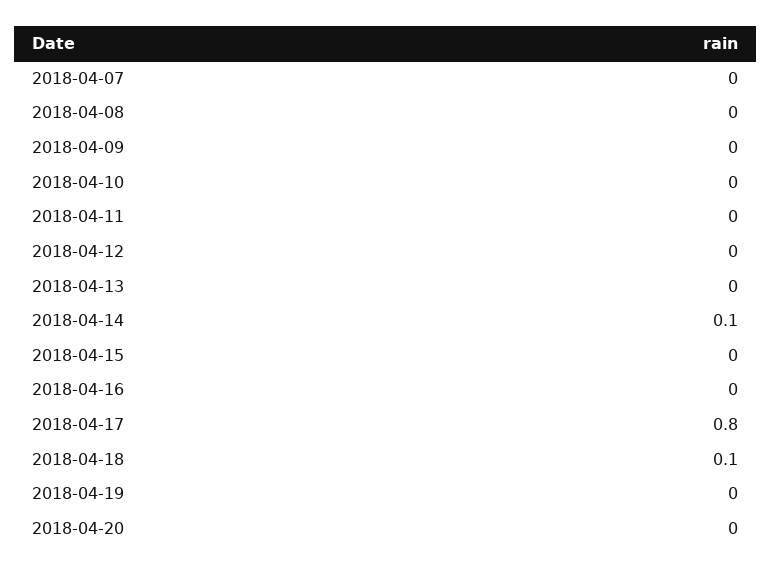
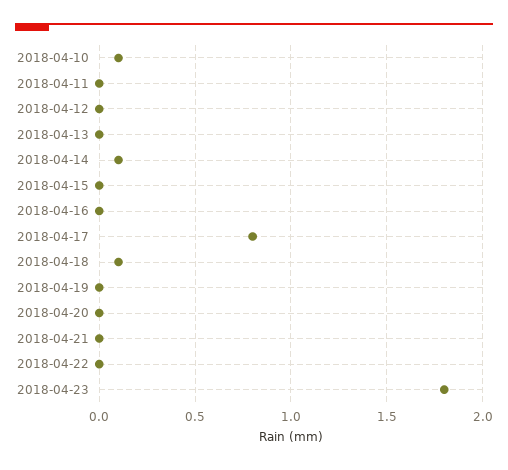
2018-04-07: 0 -> none
2018-04-08: 0 -> none
2018-04-09: 0 -> none
2018-04-10: 0 -> 0.1
2018-04-21: none -> 0
2018-04-22: none -> 0
2018-04-23: none -> 1.8

